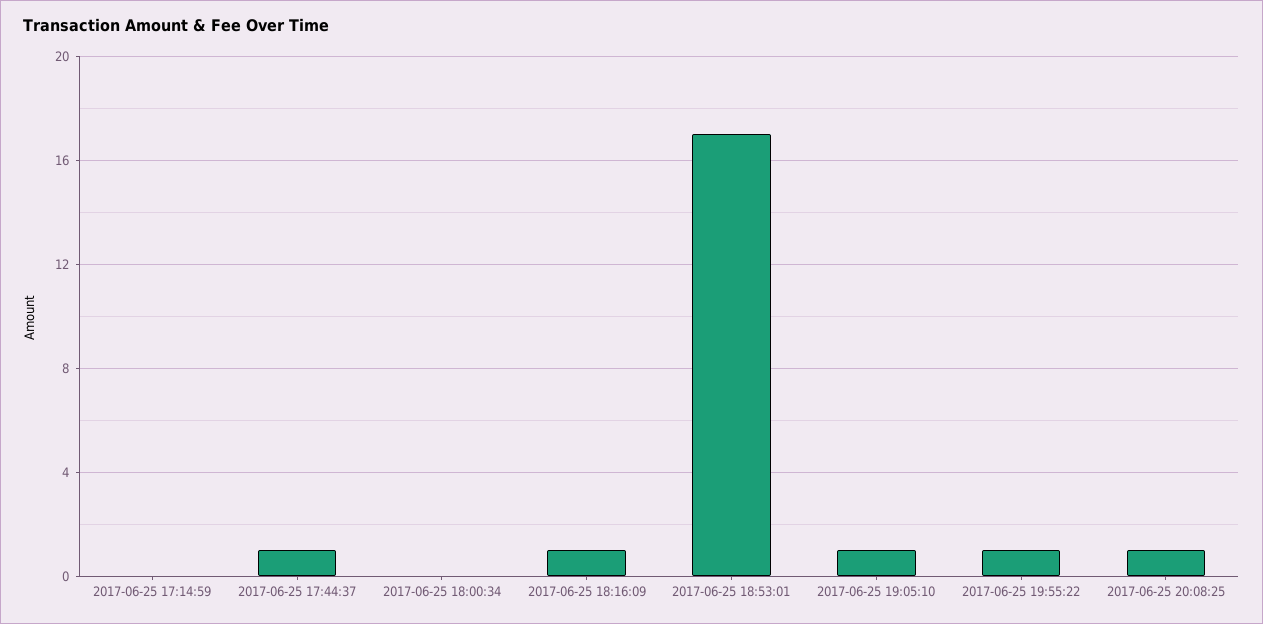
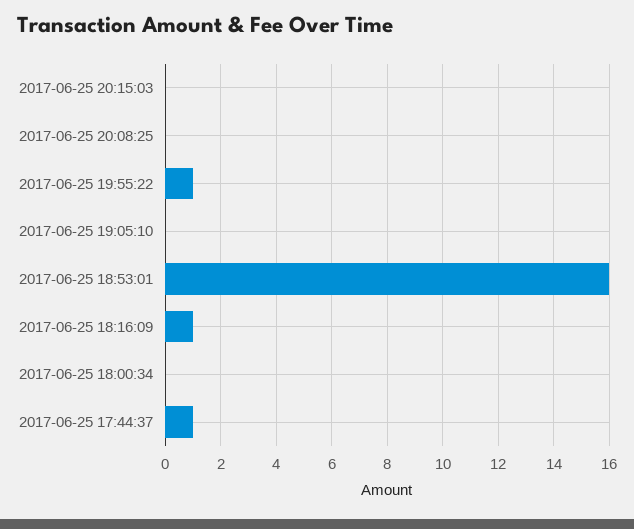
2017-06-25 17:14:59: 0 -> none
2017-06-25 18:53:01: 17 -> 16
2017-06-25 19:05:10: 1 -> 0
2017-06-25 20:08:25: 1 -> 0
2017-06-25 20:15:03: none -> 0

